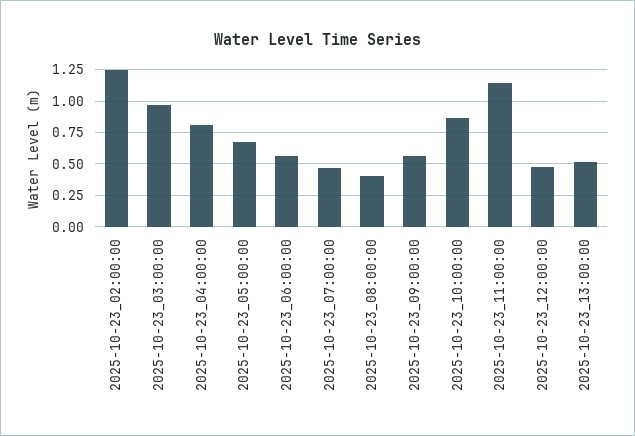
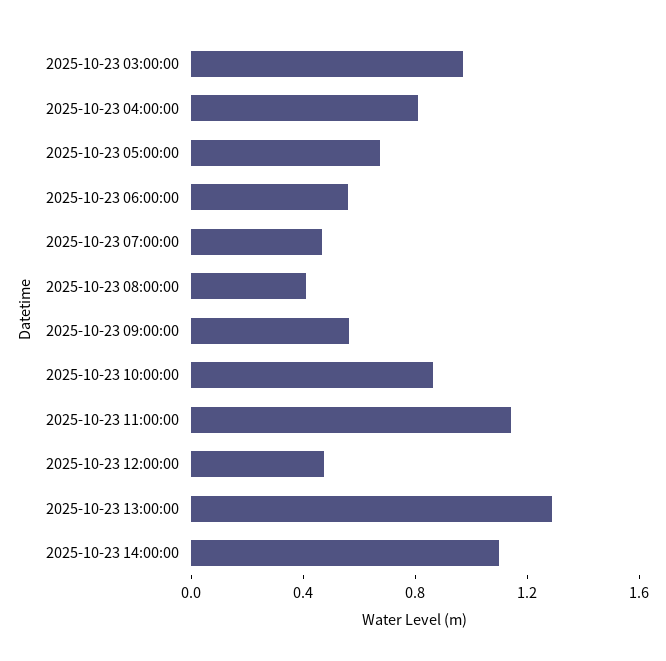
2025-10-23_02:00:00: 1.25 -> none
2025-10-23_13:00:00: 0.5 -> 1.3
2025-10-23 14:00:00: none -> 1.1

